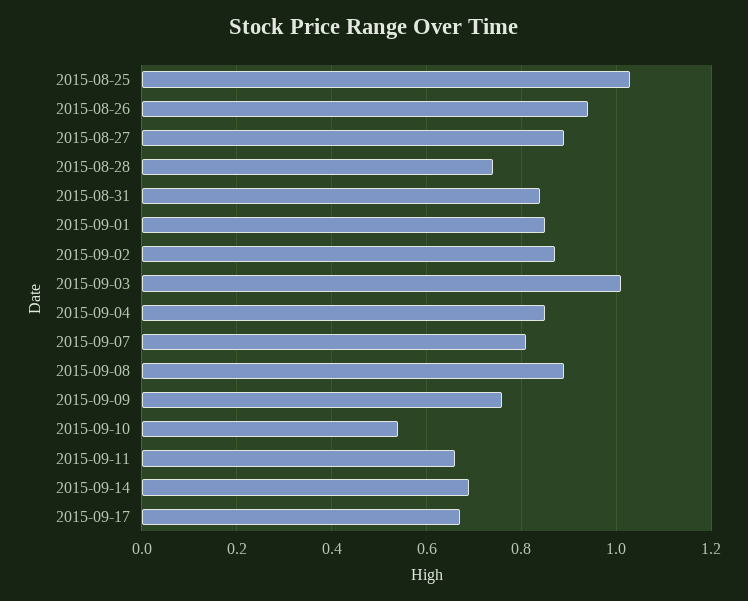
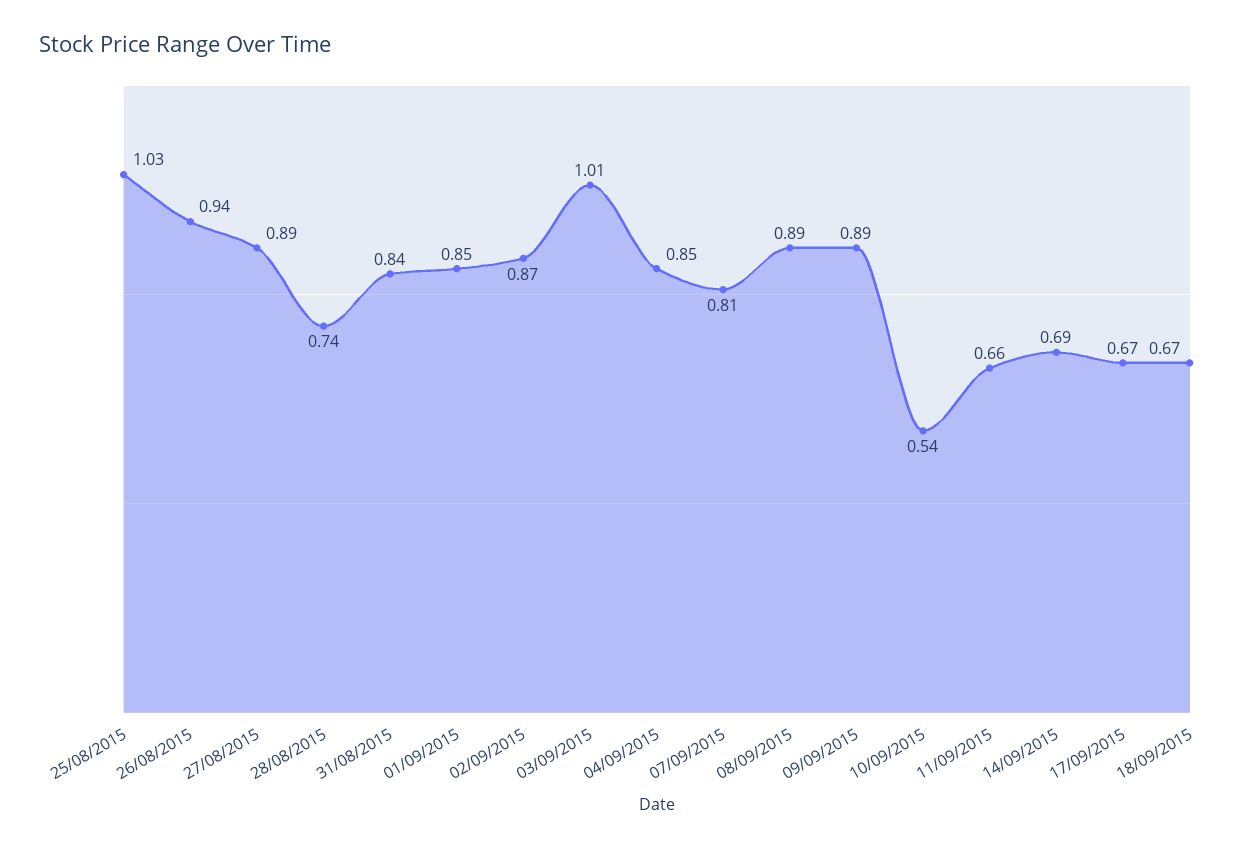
2015-09-09: 0.75 -> 0.89
18/09/2015: none -> 0.67

